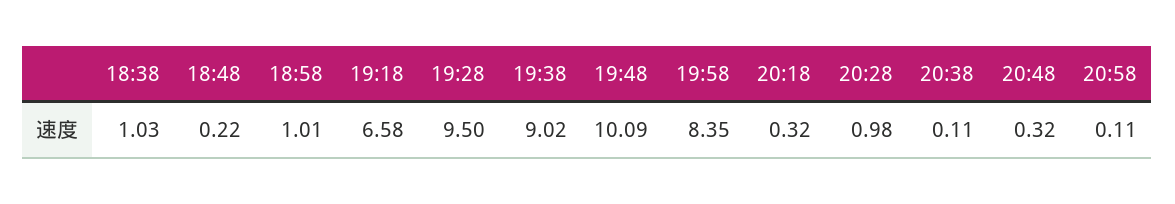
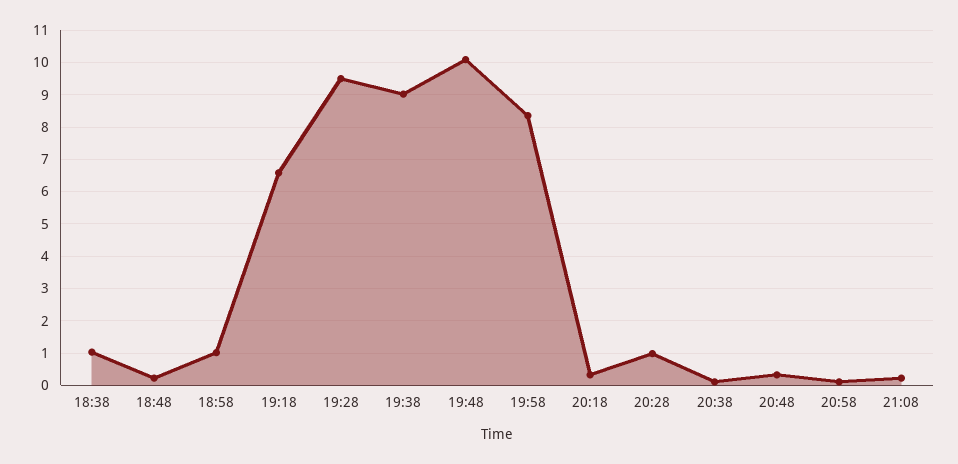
21:08: none -> 0.2

